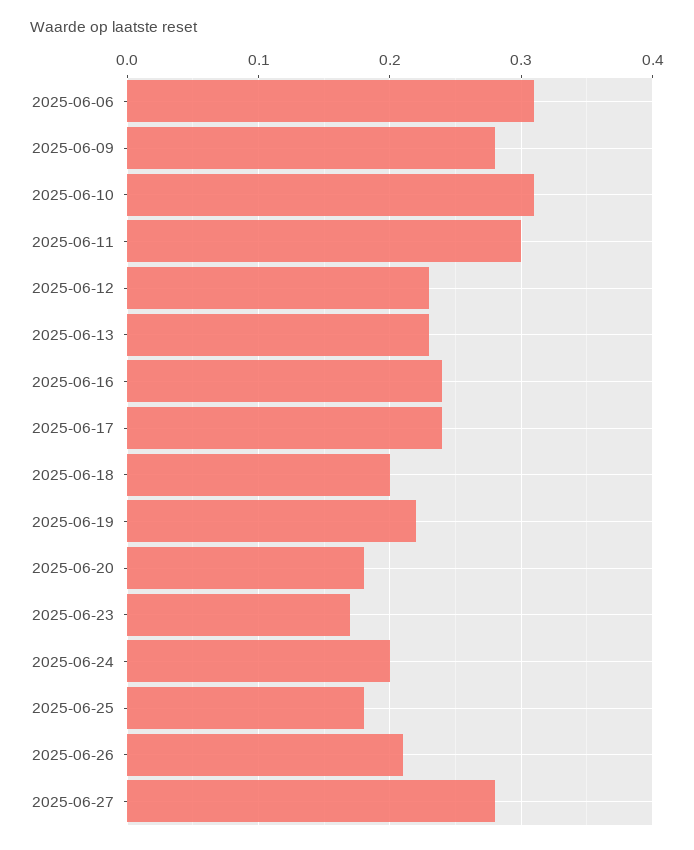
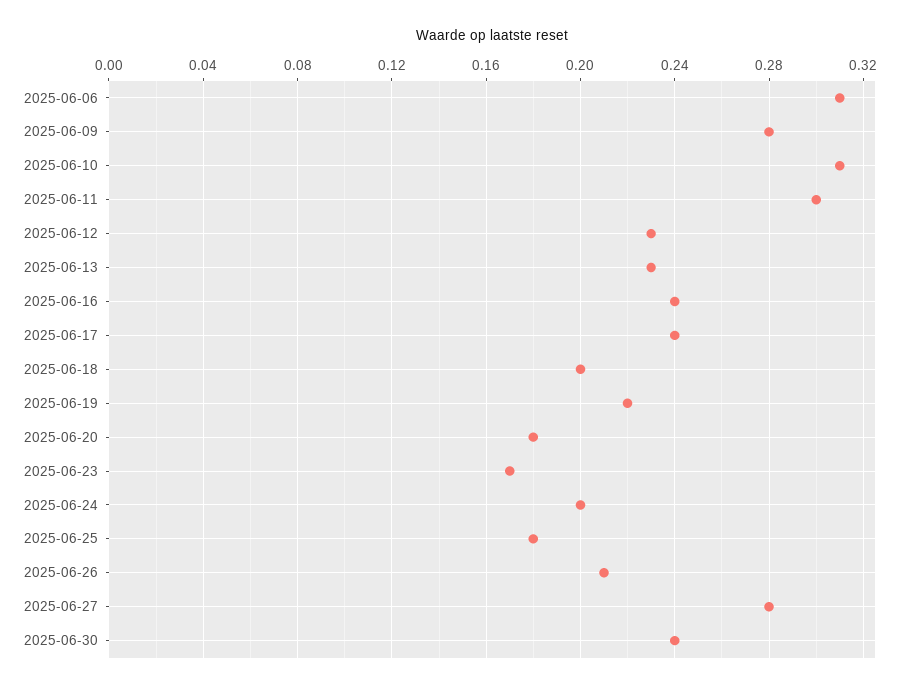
2025-06-30: none -> 0.24

